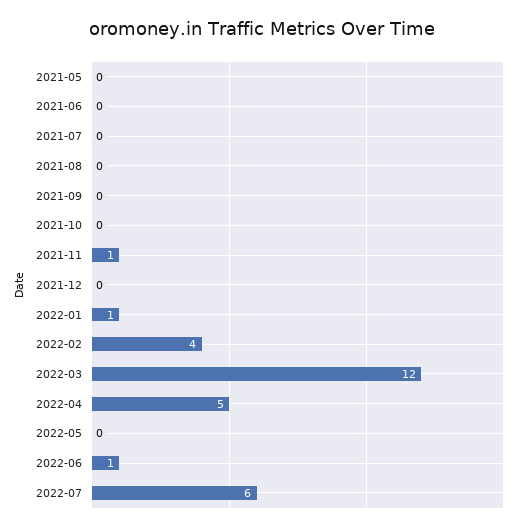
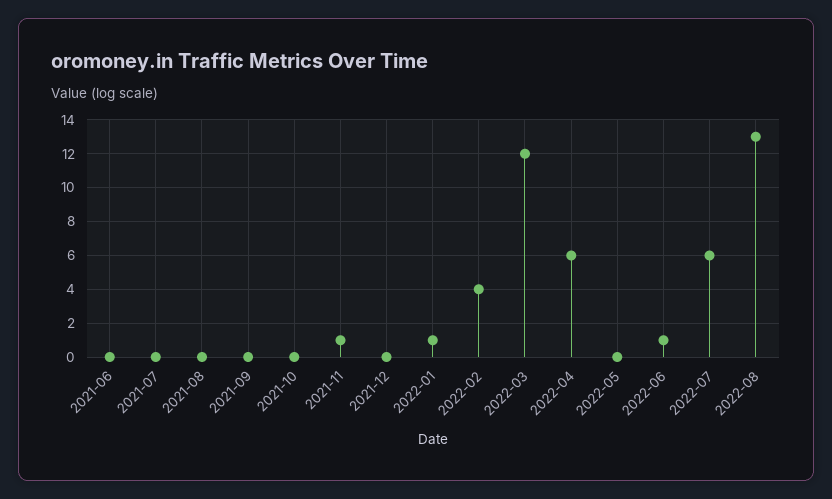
2021-05: 0 -> none
2022-04: 5 -> 6
2022-08: none -> 13

